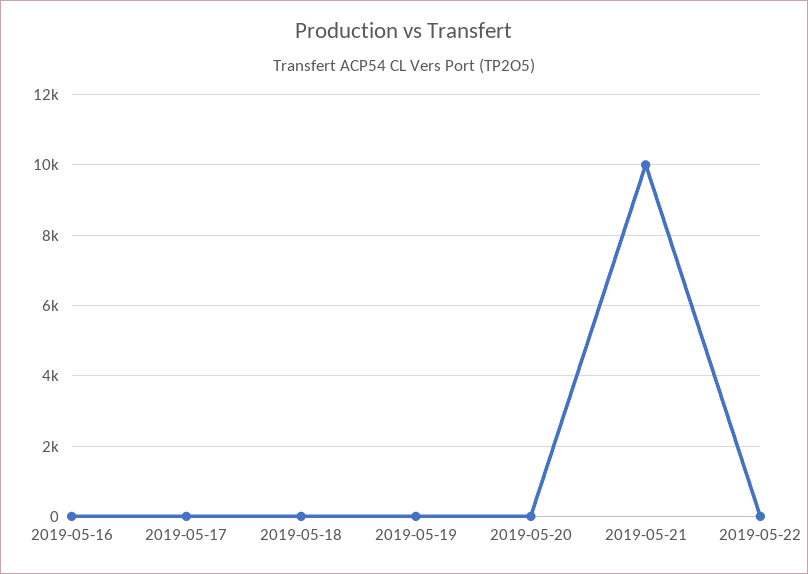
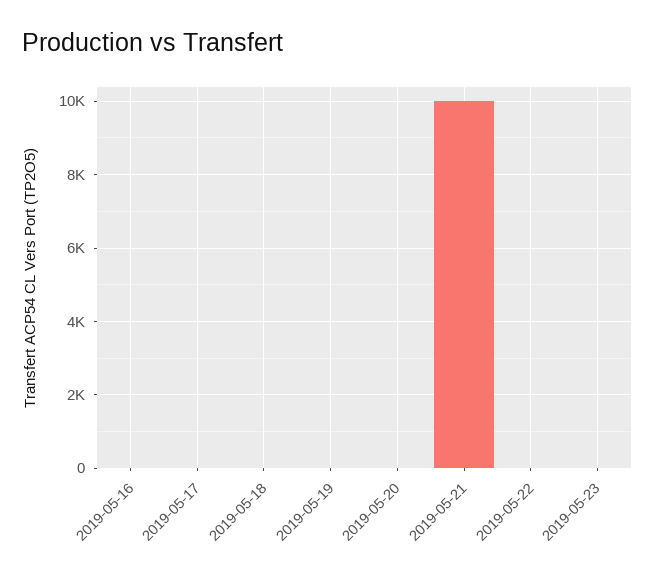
2019-05-23: none -> 0

